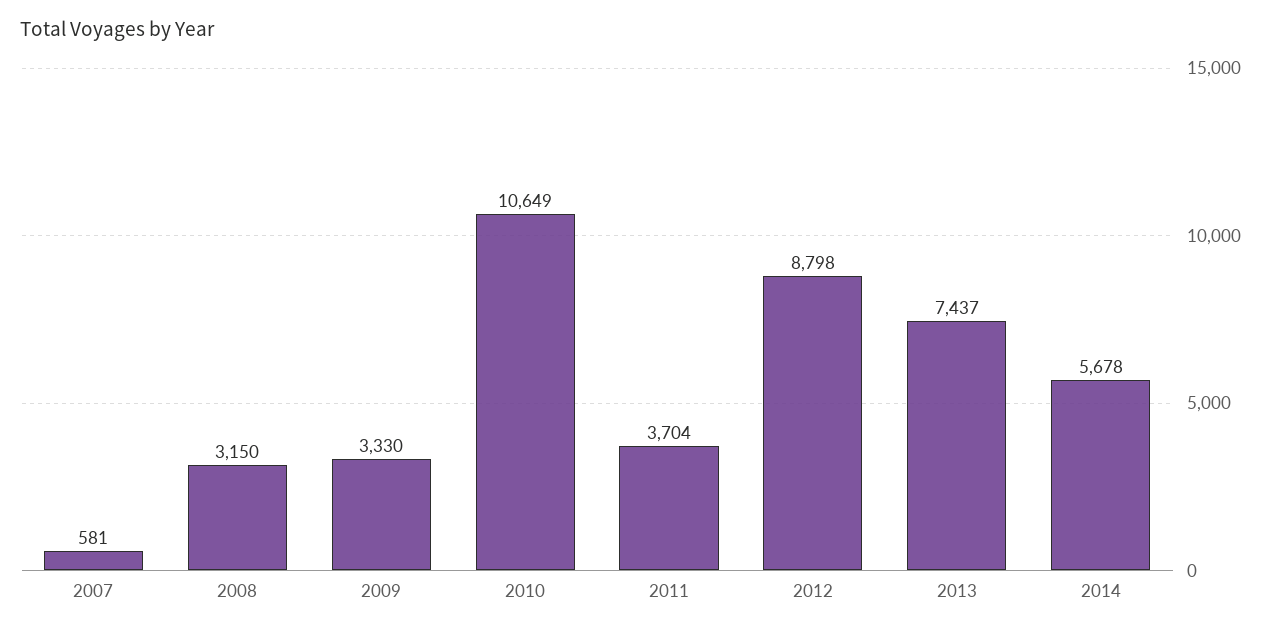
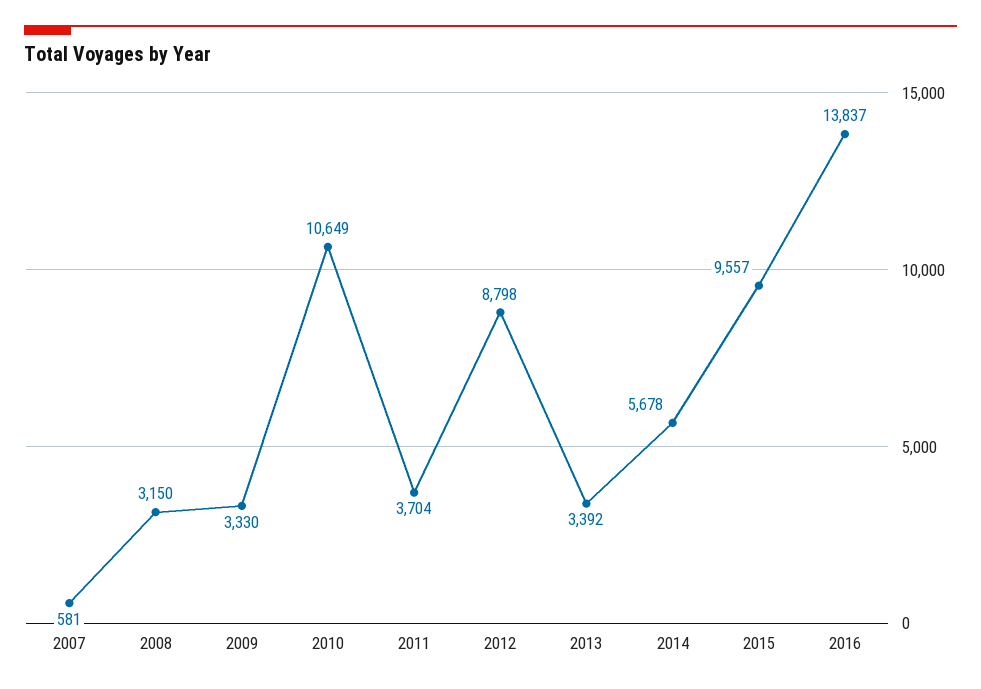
2013: 7437 -> 3392
2015: none -> 9557
2016: none -> 13837

